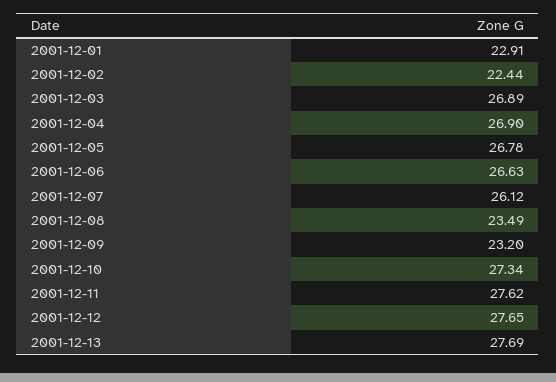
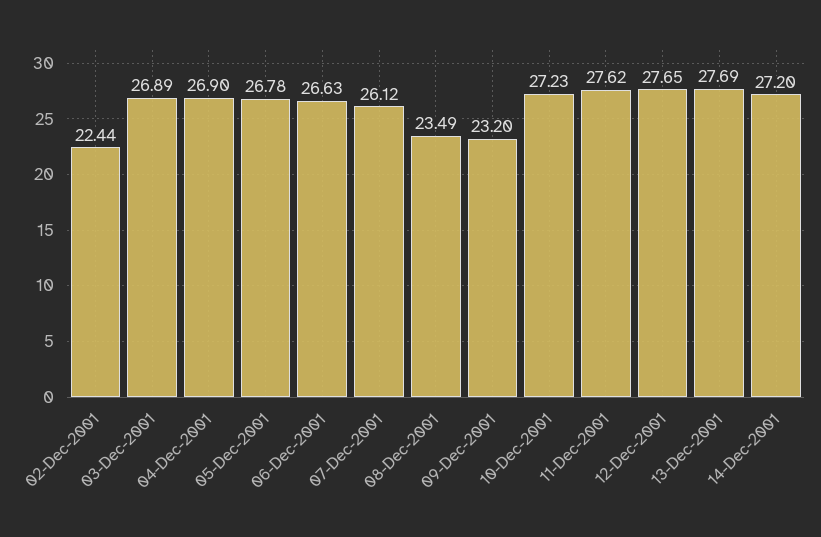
2001-12-01: 22.91 -> none
2001-12-10: 27.34 -> 27.23
14-Dec-2001: none -> 27.2

